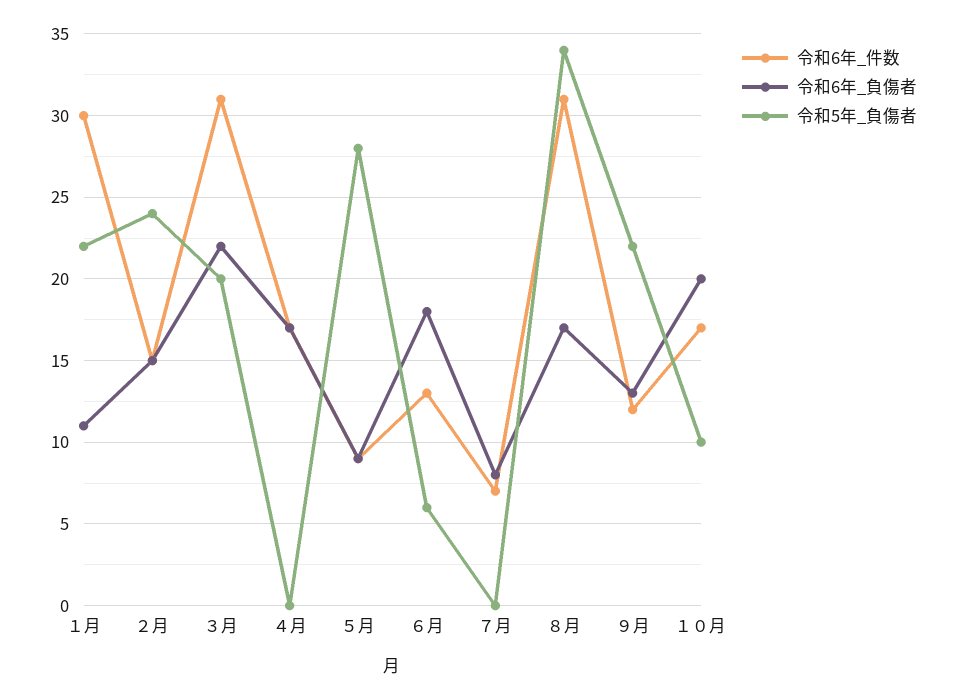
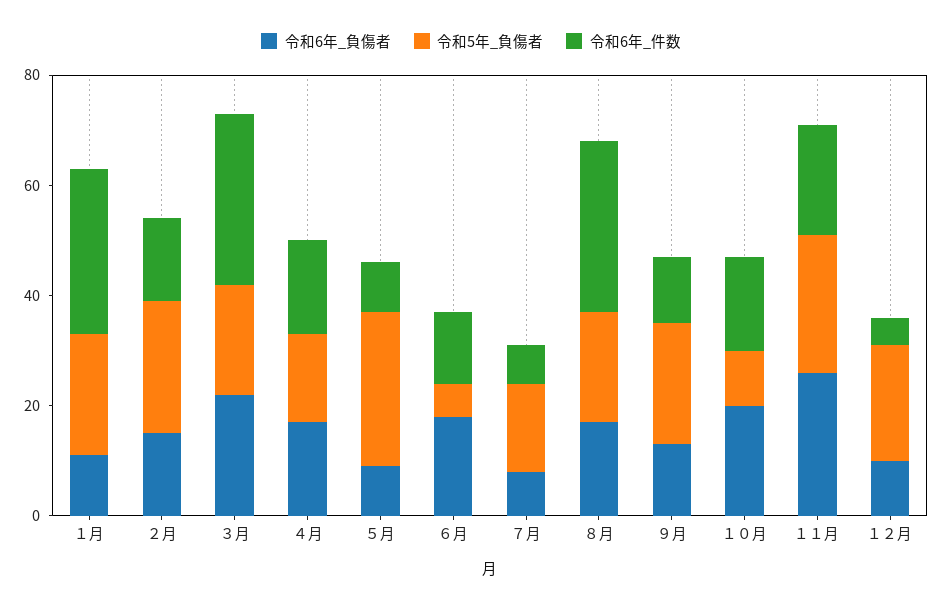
令和5年_負傷者, ４月: 0 -> 15
令和5年_負傷者, ７月: 0 -> 15
令和5年_負傷者, ８月: 34 -> 20
令和6年_負傷者, １１月: none -> 25
令和5年_負傷者, １１月: none -> 25
令和6年_件数, １１月: none -> 20
令和6年_負傷者, １２月: none -> 10
令和5年_負傷者, １２月: none -> 20
令和6年_件数, １２月: none -> 5

